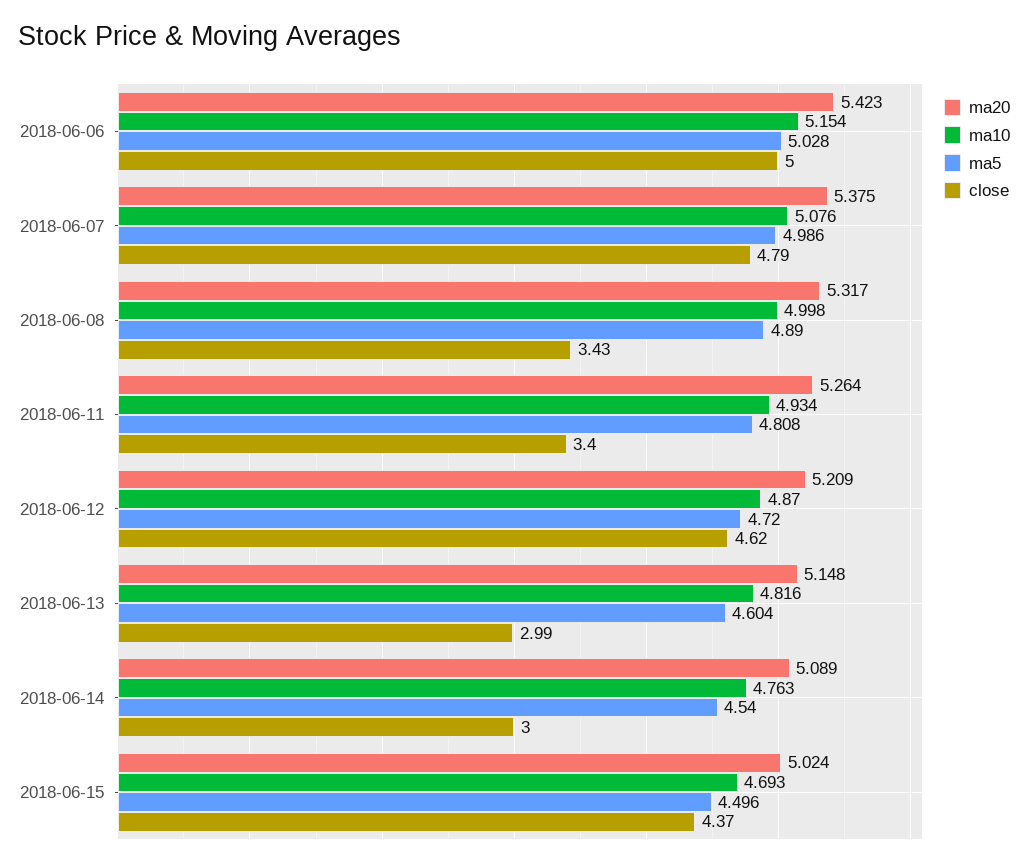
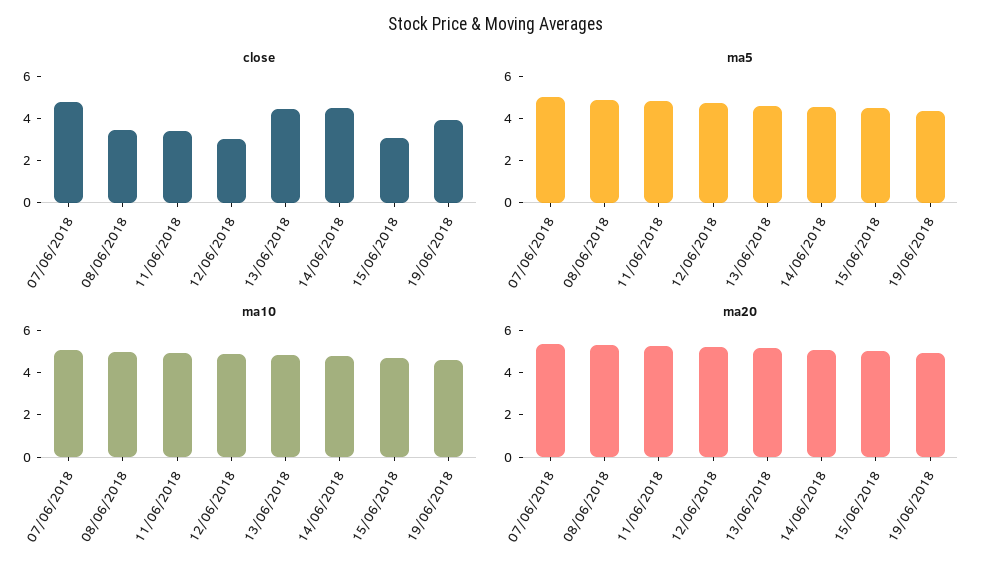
ma20, 2018-06-06: 5.423 -> none
ma10, 2018-06-06: 5.154 -> none
ma5, 2018-06-06: 5.028 -> none
close, 2018-06-06: 5 -> none
close, 2018-06-12: 4.62 -> 3
close, 2018-06-13: 2.99 -> 4.5
close, 2018-06-14: 3 -> 4.5
close, 2018-06-15: 4.37 -> 3
close, 19/06/2018: none -> 4
ma5, 19/06/2018: none -> 4.5
ma10, 19/06/2018: none -> 4.5
ma20, 19/06/2018: none -> 5

